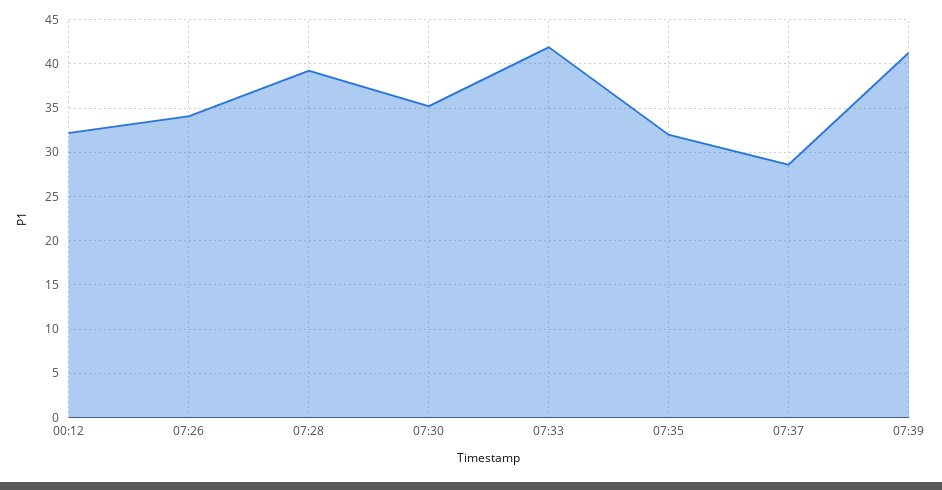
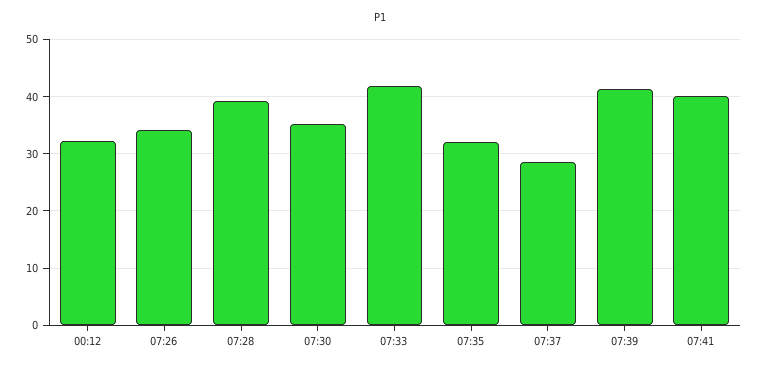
07:41: none -> 40

